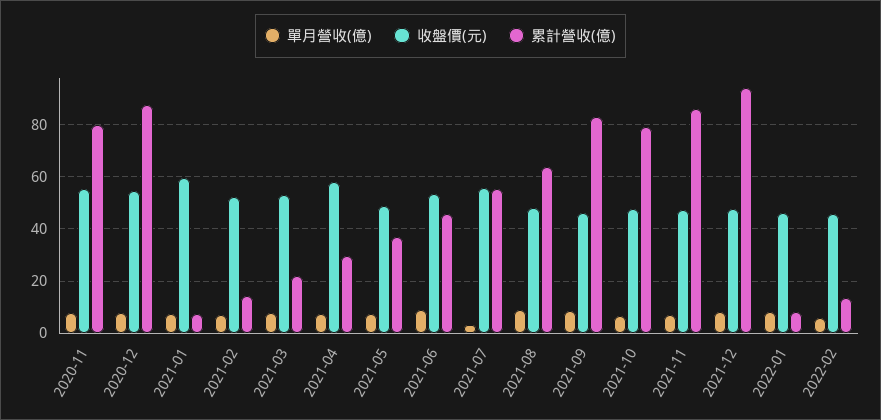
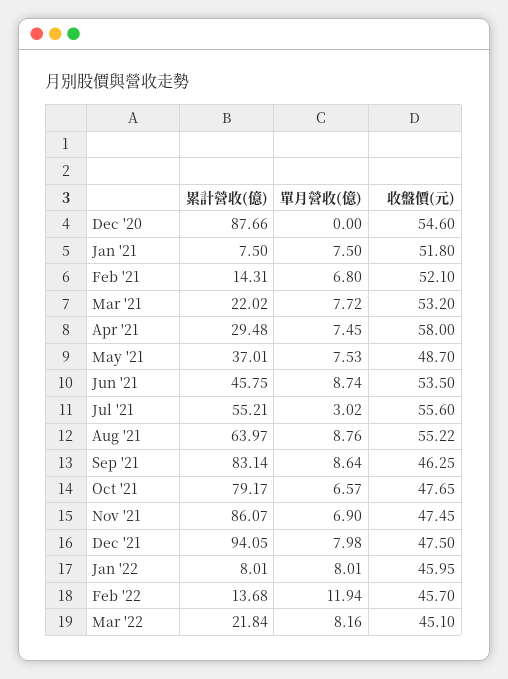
單月營收(億), 2020-11: 7.5 -> none
收盤價(元), 2020-11: 55 -> none
累計營收(億), 2020-11: 80 -> none
單月營收(億), 2020-12: 7.5 -> 0
收盤價(元), 2021-01: 60 -> 51.8
收盤價(元), 2021-08: 47.5 -> 55.22
單月營收(億), 2022-02: 5 -> 11.94
累計營收(億), Mar '22: none -> 21.84
單月營收(億), Mar '22: none -> 8.16
收盤價(元), Mar '22: none -> 45.1

